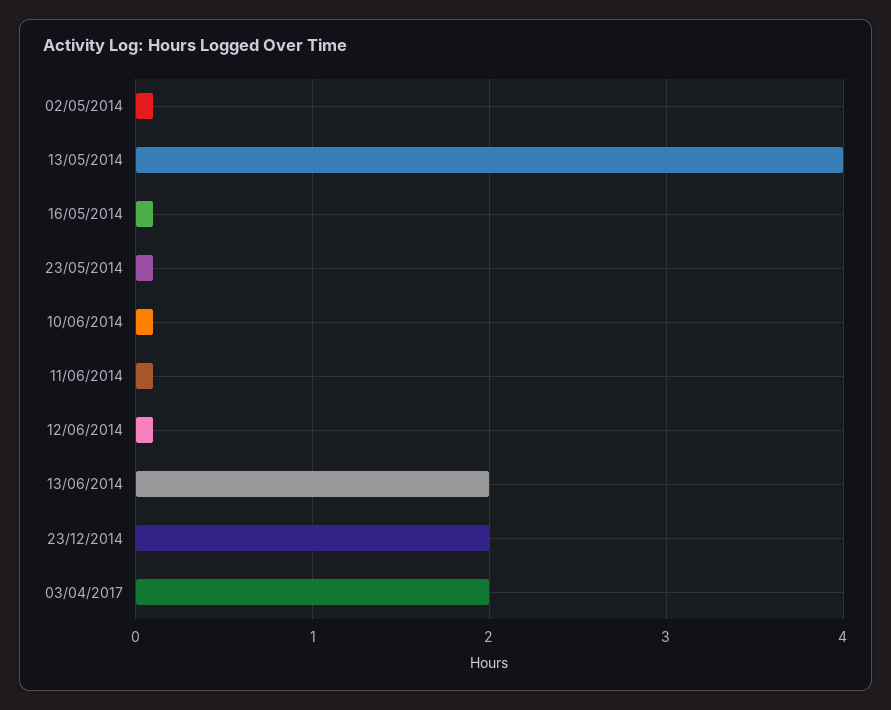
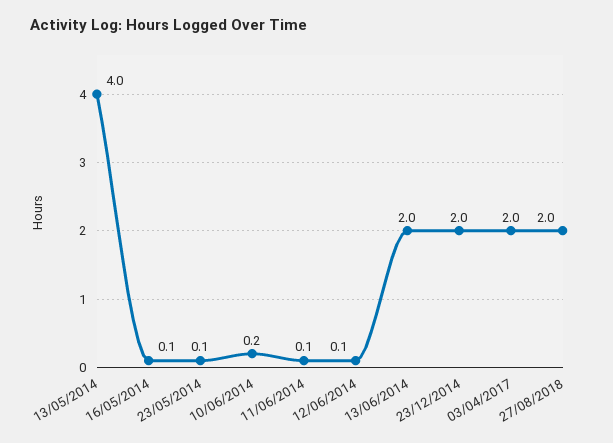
02/05/2014: 0.1 -> none
10/06/2014: 0.1 -> 0.2
27/08/2018: none -> 2

